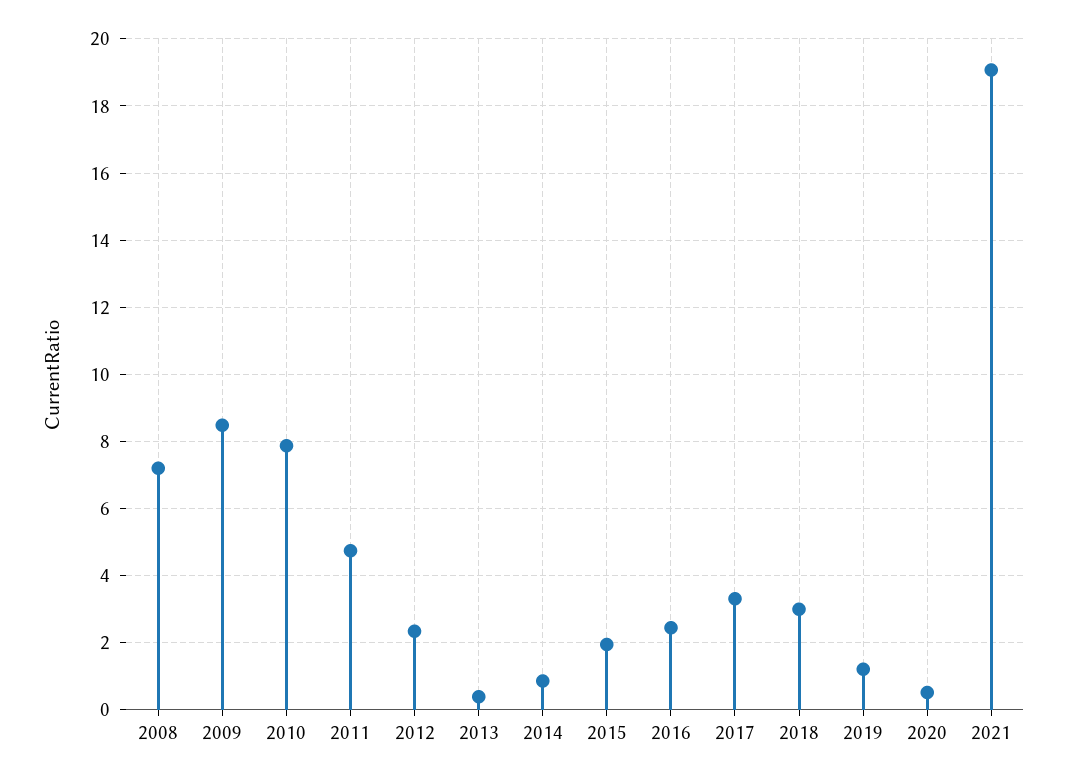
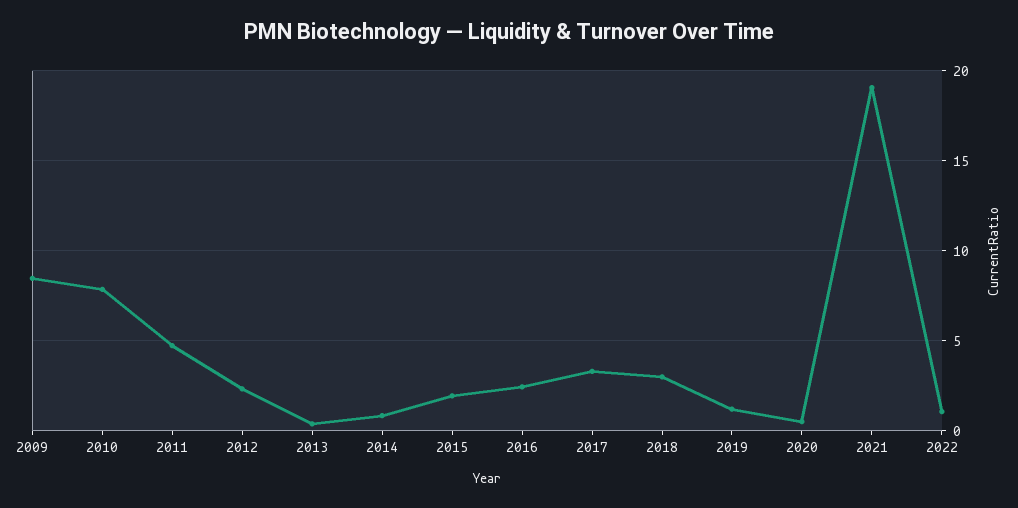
2008: 7.2 -> none
2022: none -> 1

